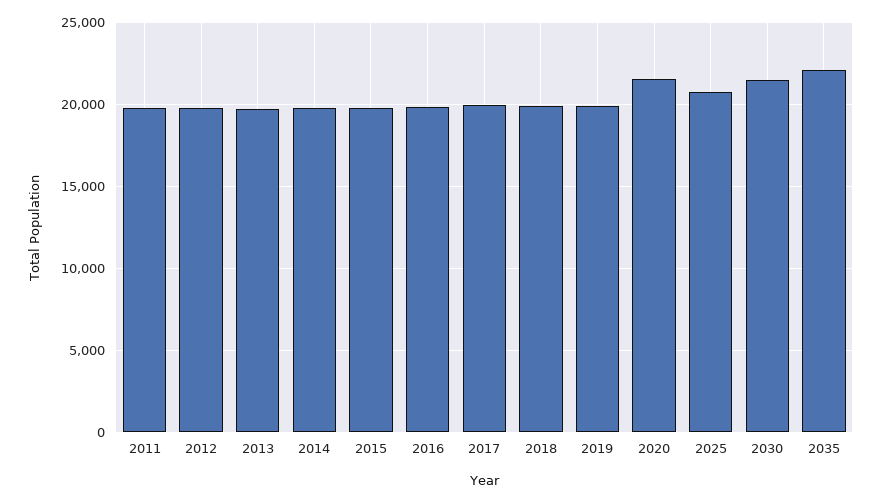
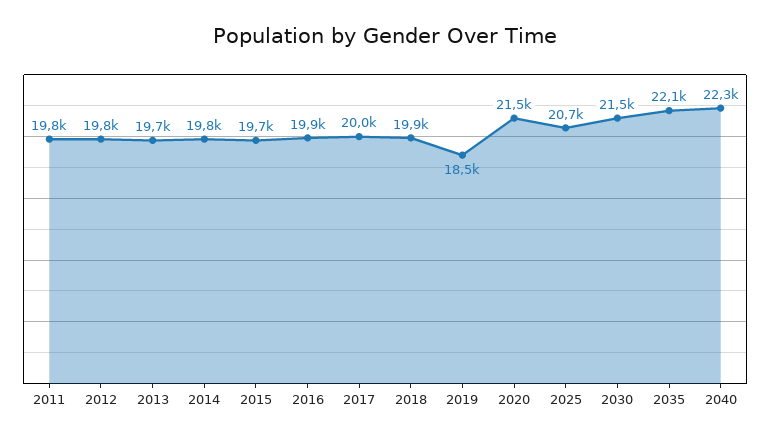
2019: 20000 -> 18500
2040: none -> 22300

